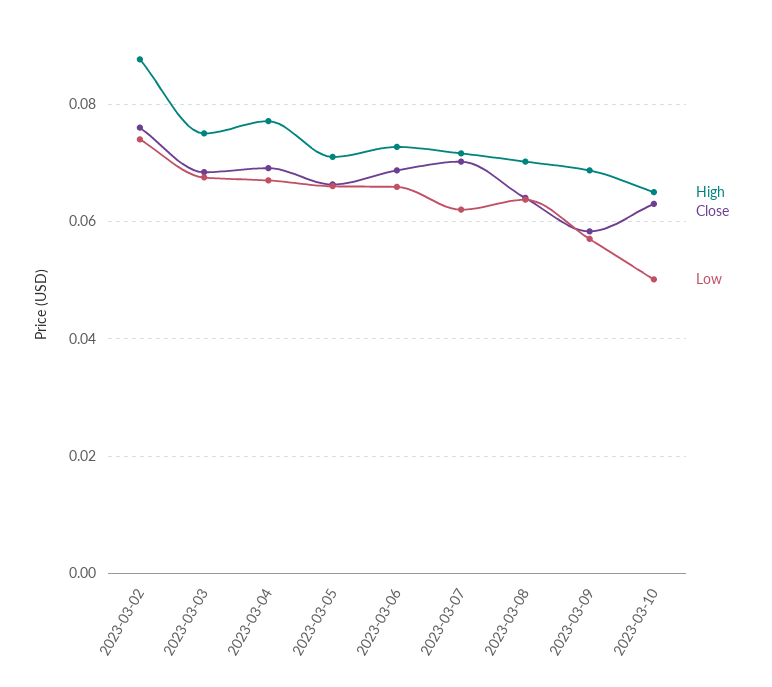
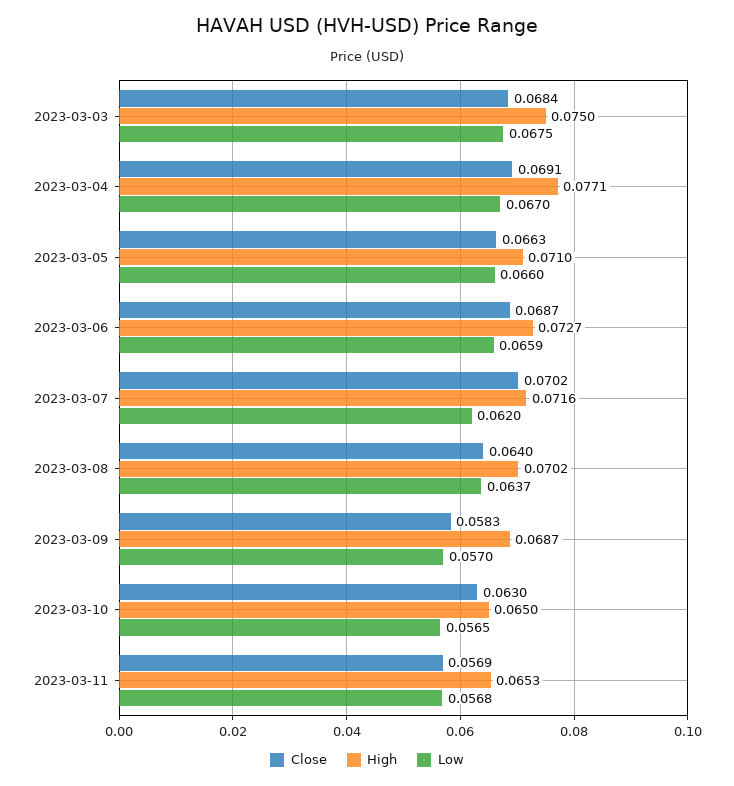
High, 2023-03-02: 0.088 -> none
Close, 2023-03-02: 0.076 -> none
Low, 2023-03-02: 0.074 -> none
Low, 2023-03-10: 0.05 -> 0.0565
Close, 2023-03-11: none -> 0.0569
High, 2023-03-11: none -> 0.0653
Low, 2023-03-11: none -> 0.0568

